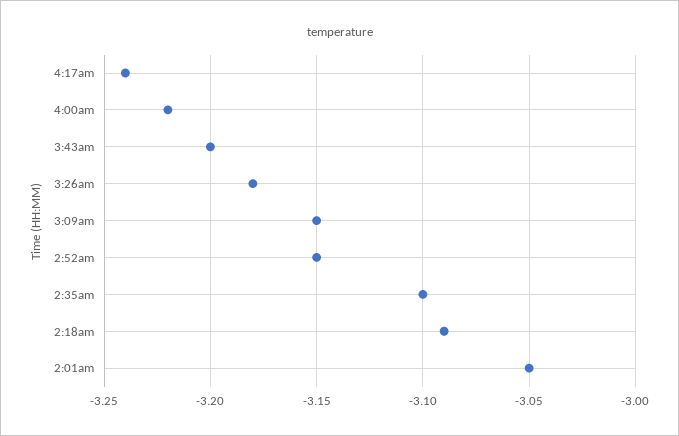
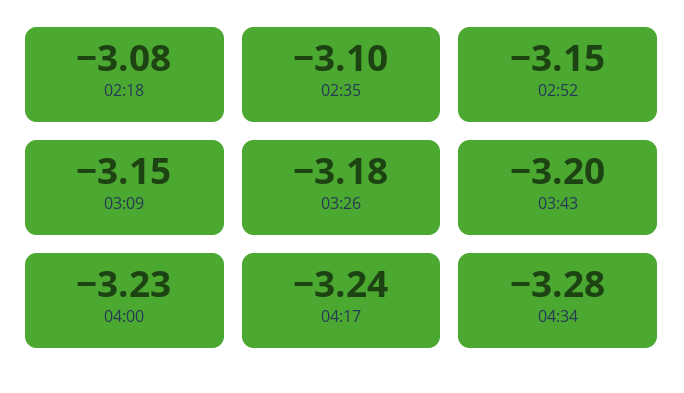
4:00am: -3.22 -> -3.23
2:18am: -3.09 -> -3.08
2:01am: -3.05 -> none
04:34: none -> -3.28

